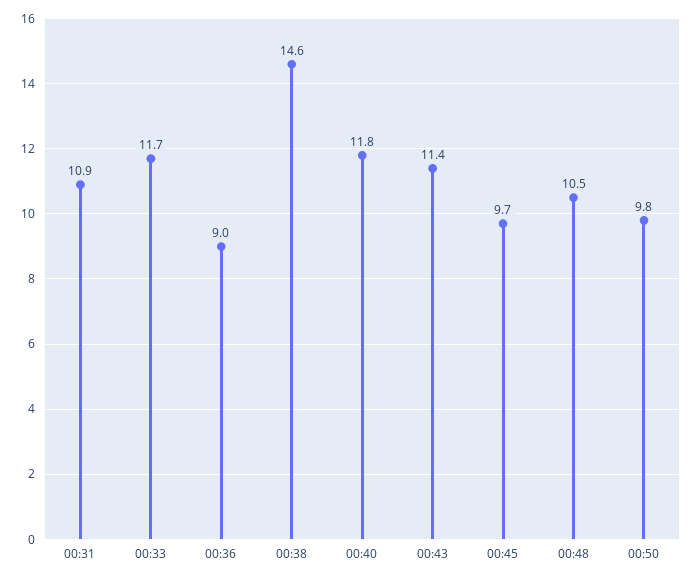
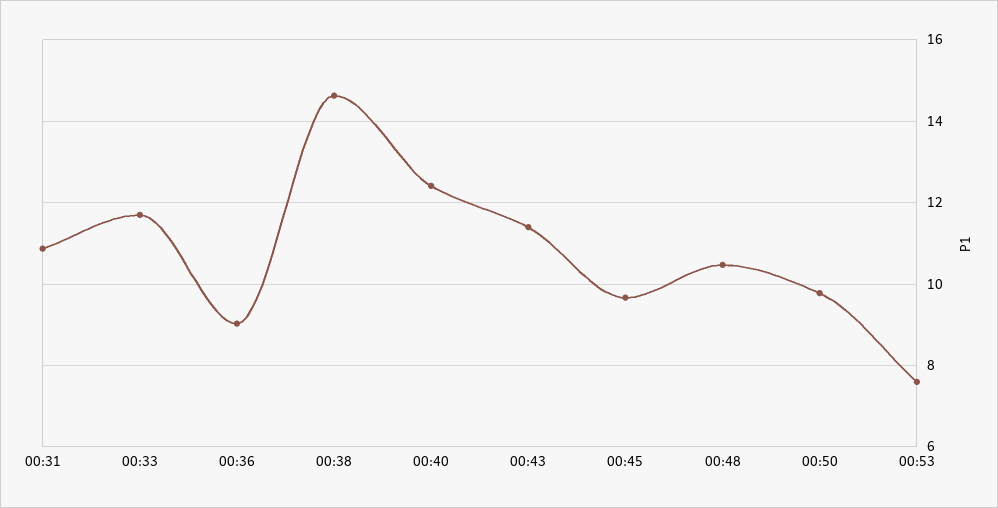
00:40: 11.8 -> 12.4
00:53: none -> 7.6

